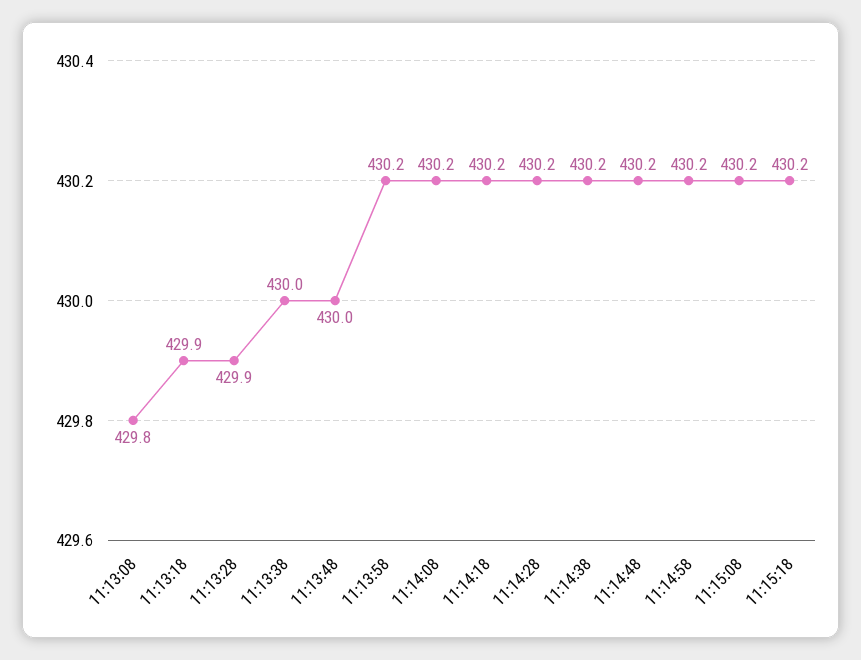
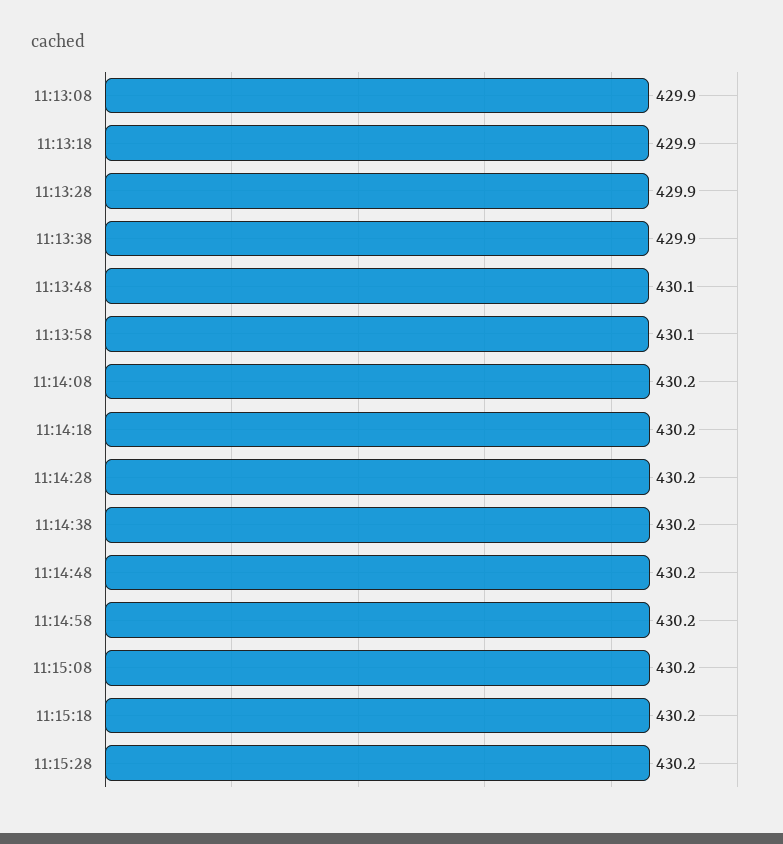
11:13:08: 429.8 -> 429.9
11:13:38: 430 -> 429.9
11:13:48: 430 -> 430.1
11:13:58: 430.2 -> 430.1
11:15:28: none -> 430.2

